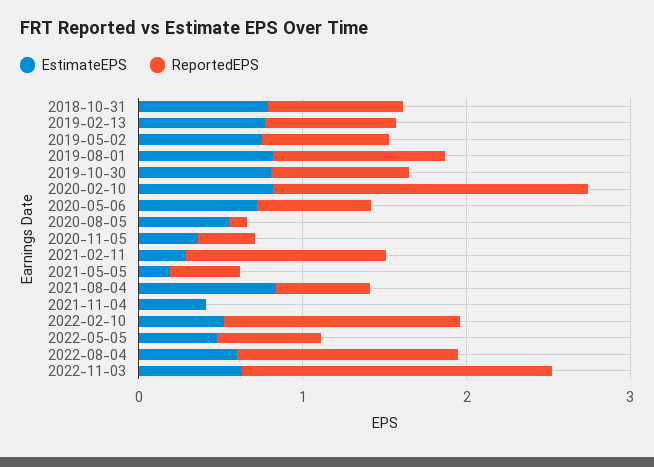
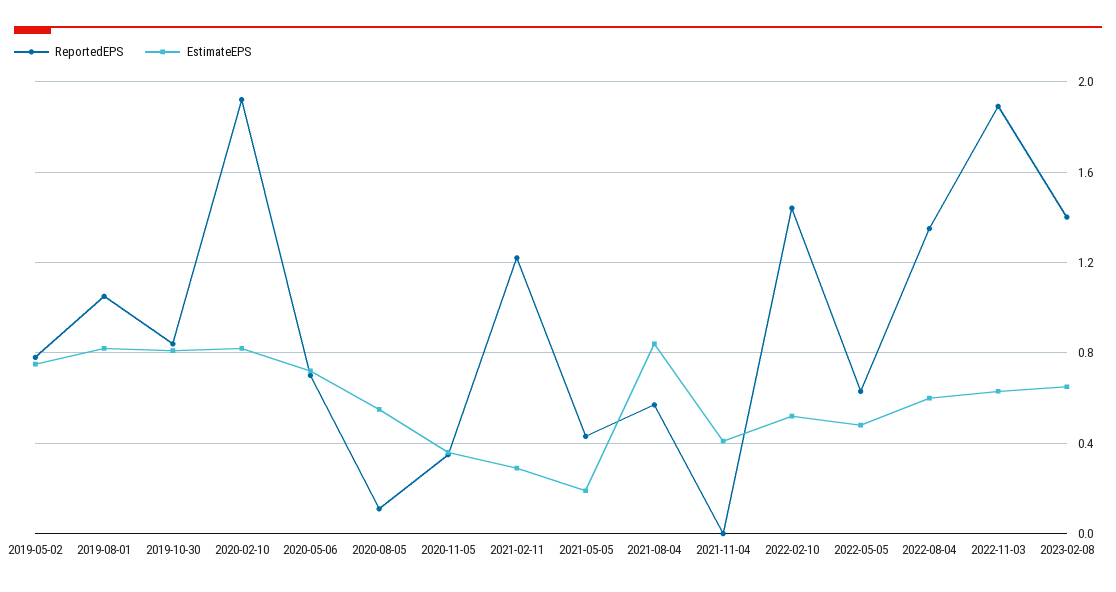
EstimateEPS, 2018-10-31: 0.8 -> none
ReportedEPS, 2018-10-31: 0.8 -> none
EstimateEPS, 2019-02-13: 0.8 -> none
ReportedEPS, 2019-02-13: 0.8 -> none
ReportedEPS, 2023-02-08: none -> 1.4
EstimateEPS, 2023-02-08: none -> 0.65

